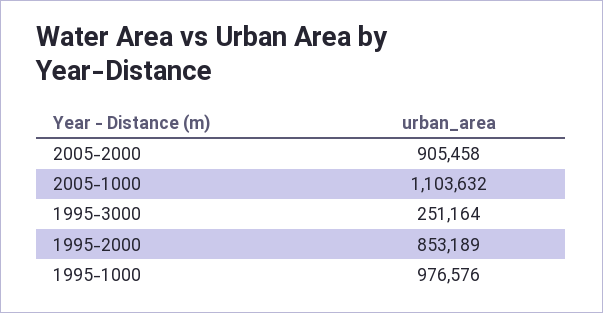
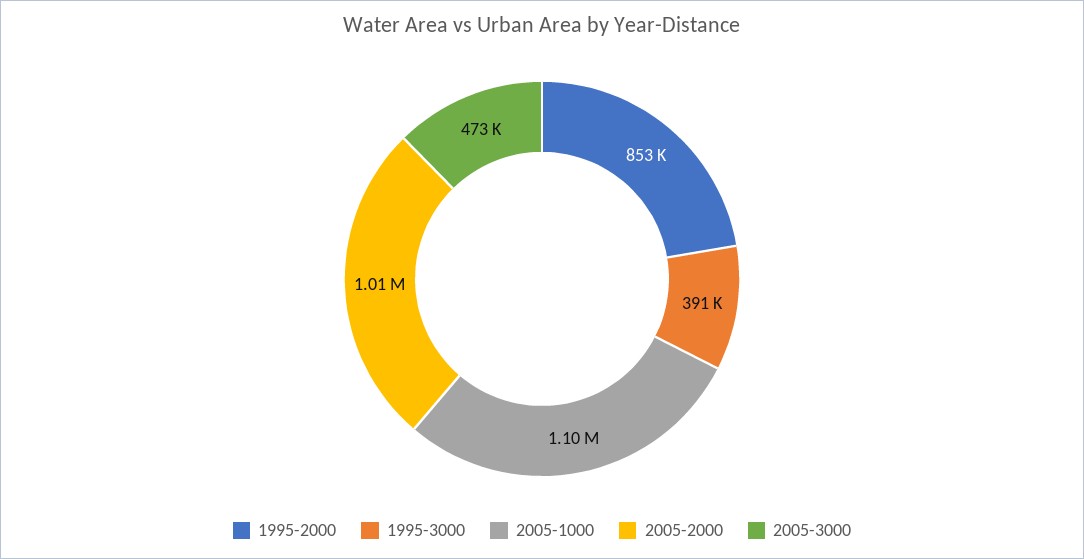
2005-2000: 905458 -> 1010000
1995-3000: 251164 -> 391000
1995-1000: 976576 -> none
2005-3000: none -> 473000

